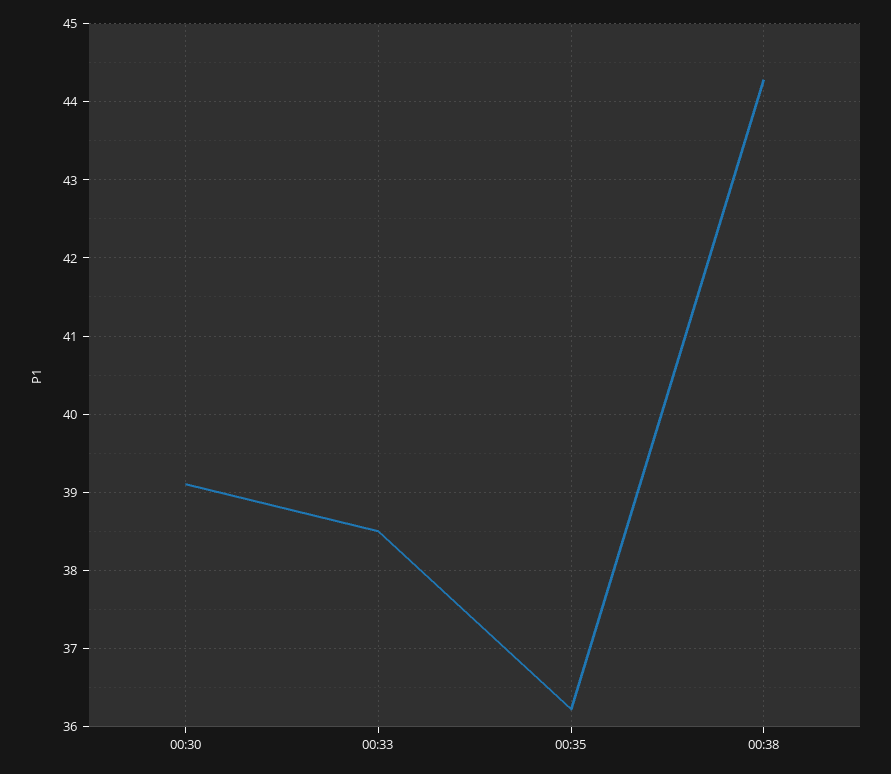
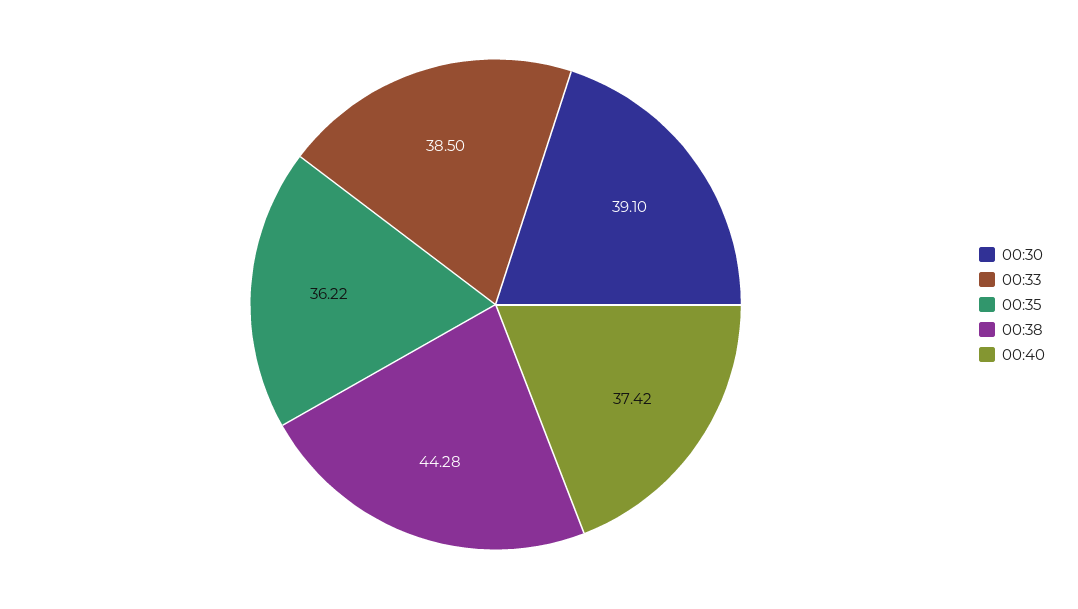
00:40: none -> 37.42

